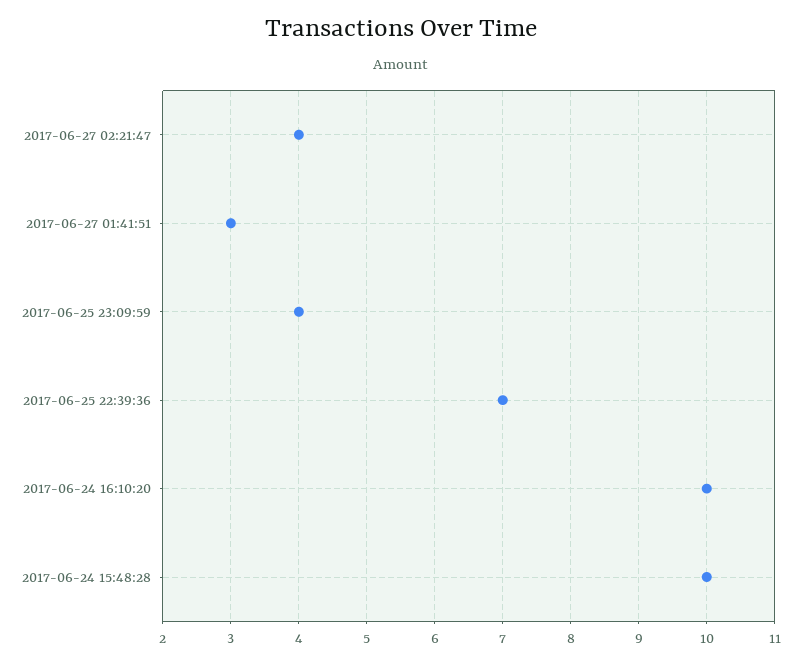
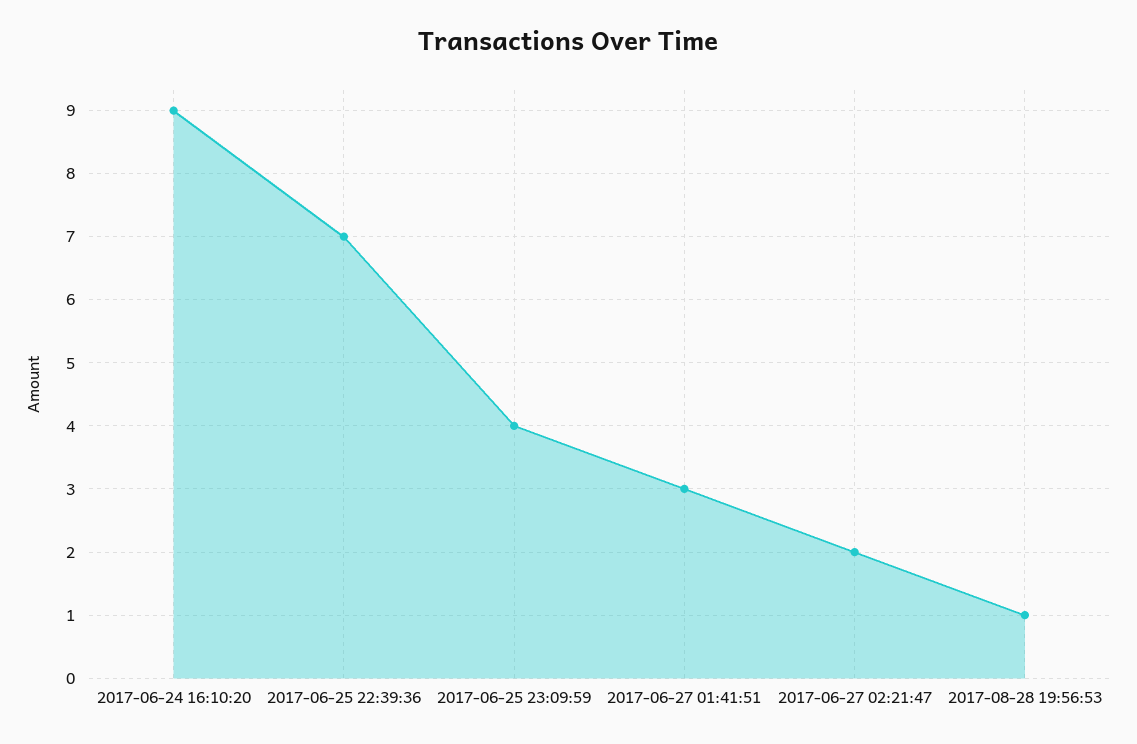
2017-06-27 02:21:47: 4 -> 2
2017-06-24 16:10:20: 10 -> 9
2017-06-24 15:48:28: 10 -> none
2017-08-28 19:56:53: none -> 1

